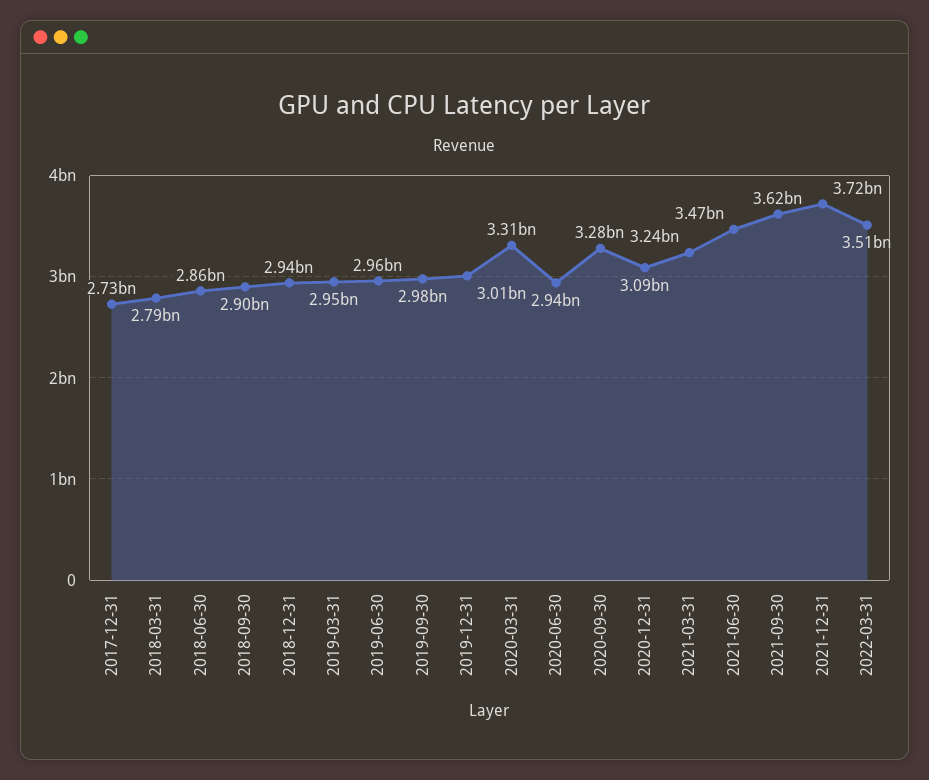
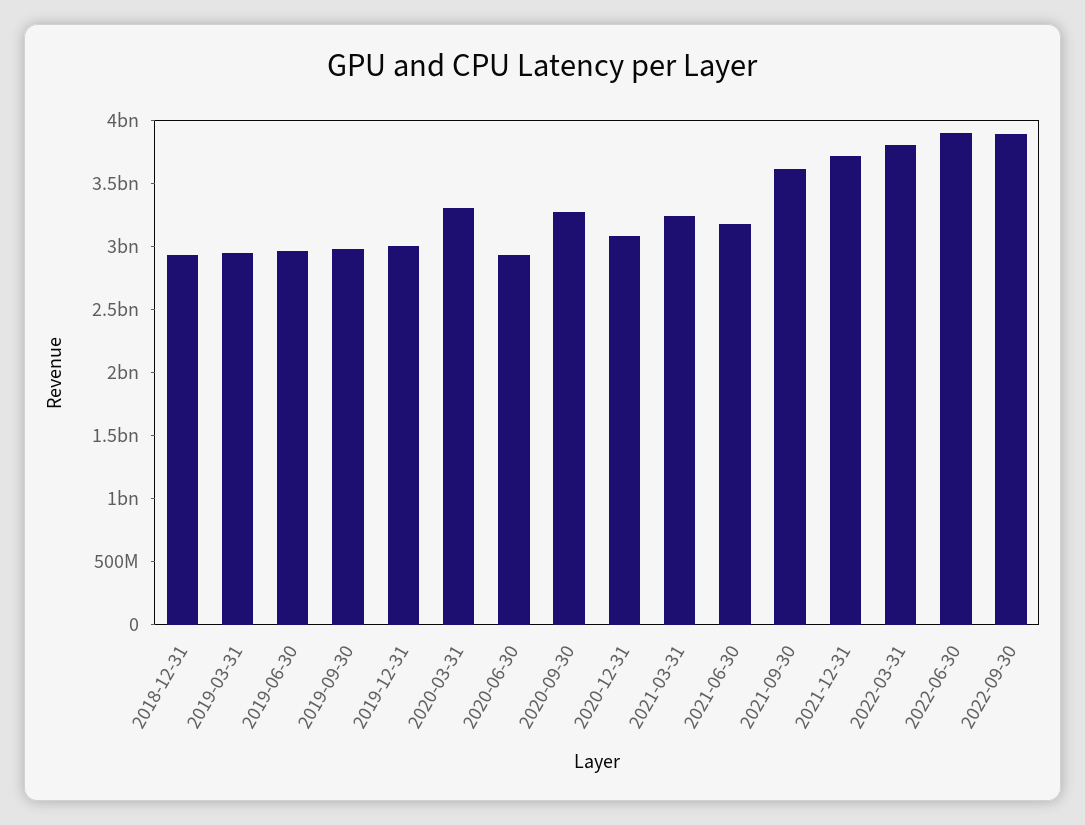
2017-12-31: 2730000000 -> none
2018-03-31: 2790000000 -> none
2018-06-30: 2860000000 -> none
2018-09-30: 2900000000 -> none
2021-06-30: 3470000000 -> 3200000000
2022-03-31: 3510000000 -> 3800000000
2022-06-30: none -> 3900000000
2022-09-30: none -> 3900000000

